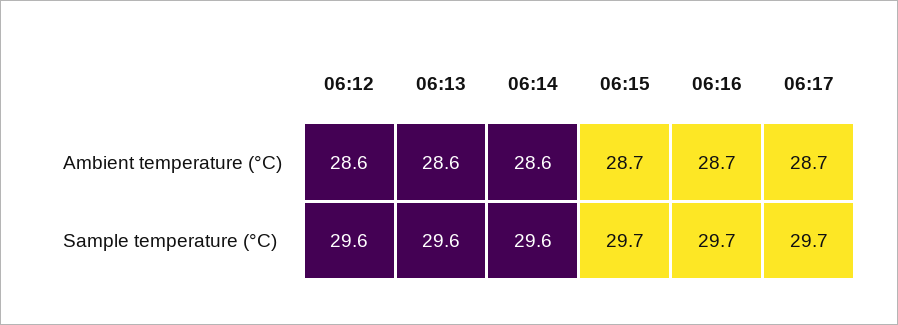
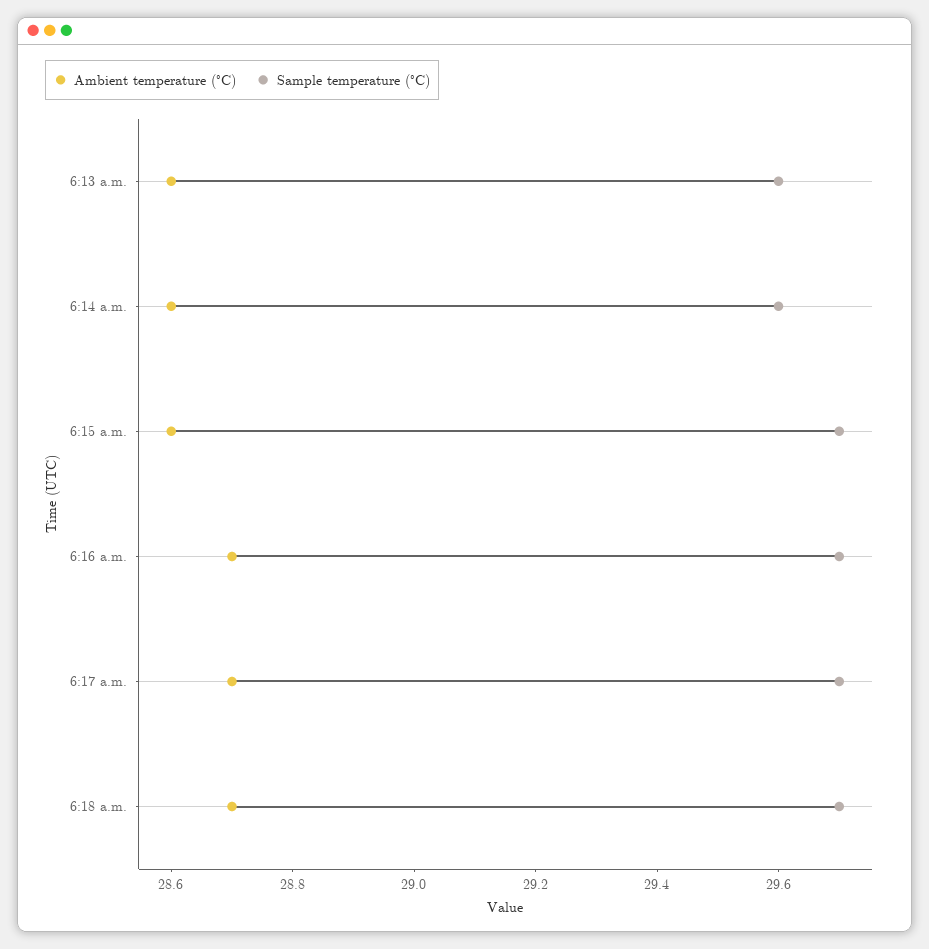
Ambient temperature (°C), 06:12: 28.6 -> none
Ambient temperature (°C), 06:15: 28.7 -> 28.6
Sample temperature (°C), 06:12: 29.6 -> none
Ambient temperature (°C), 6:18 a.m.: none -> 28.7
Sample temperature (°C), 6:18 a.m.: none -> 29.7

